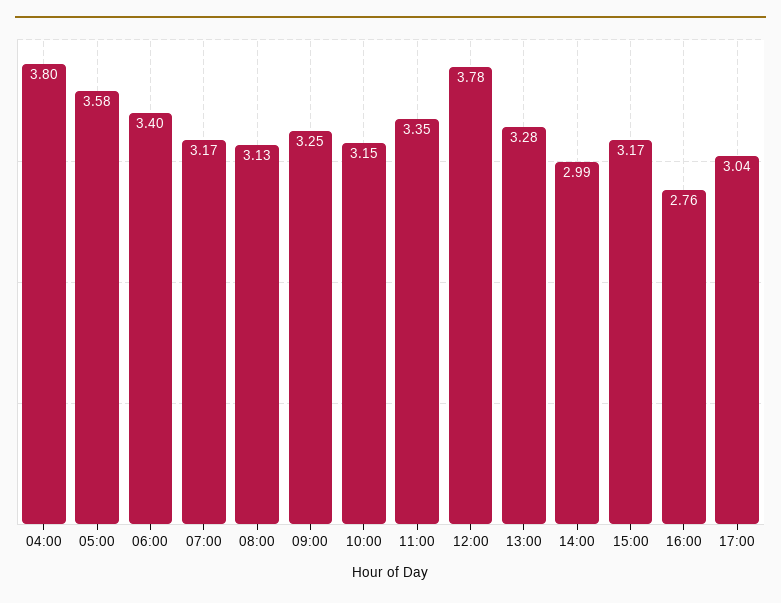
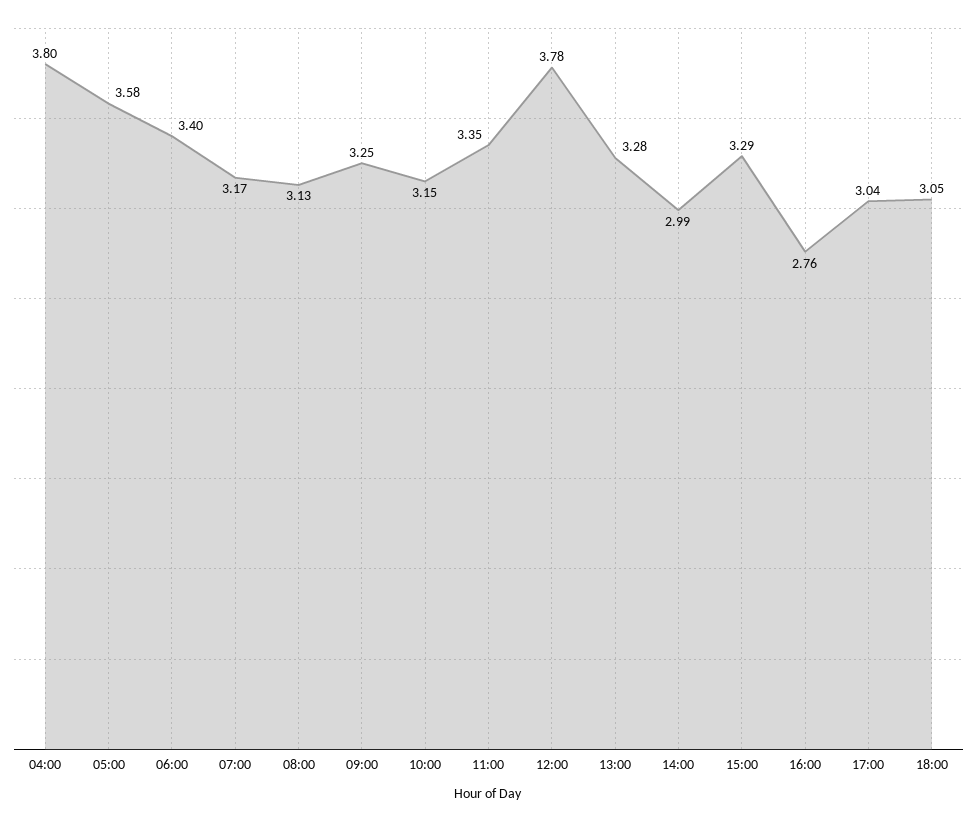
15:00: 3.17 -> 3.29
18:00: none -> 3.05

